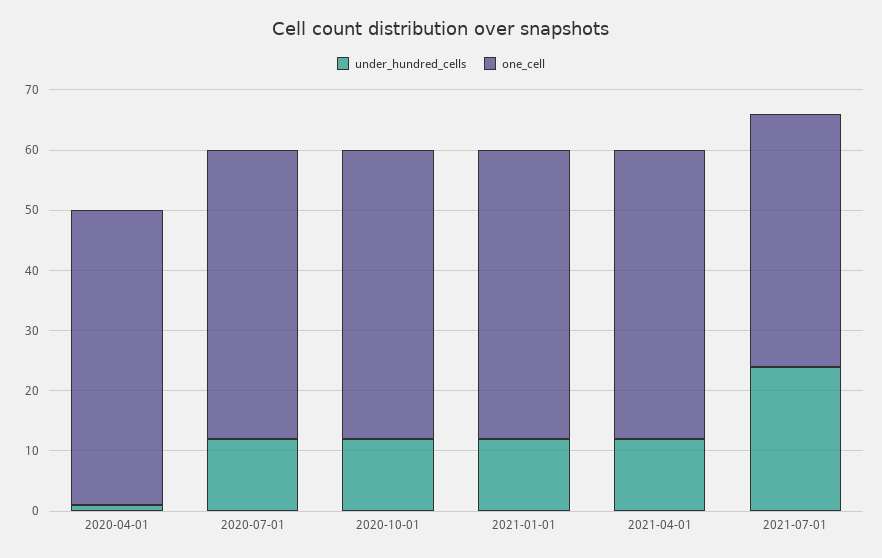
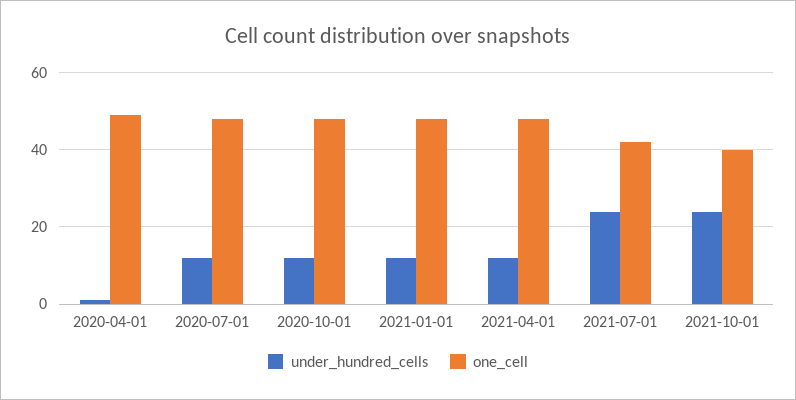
under_hundred_cells, 2021-10-01: none -> 25
one_cell, 2021-10-01: none -> 40

